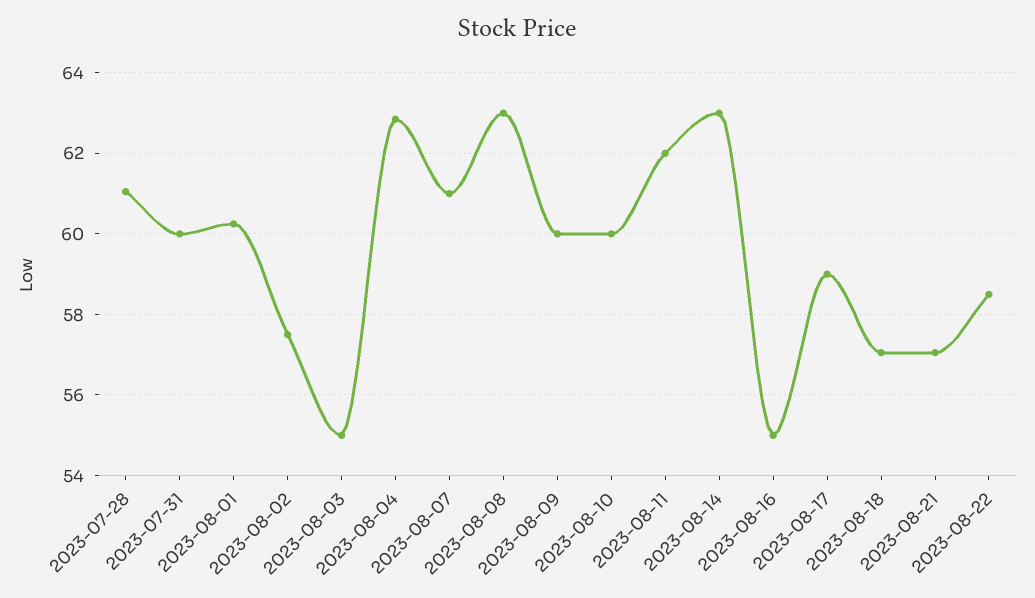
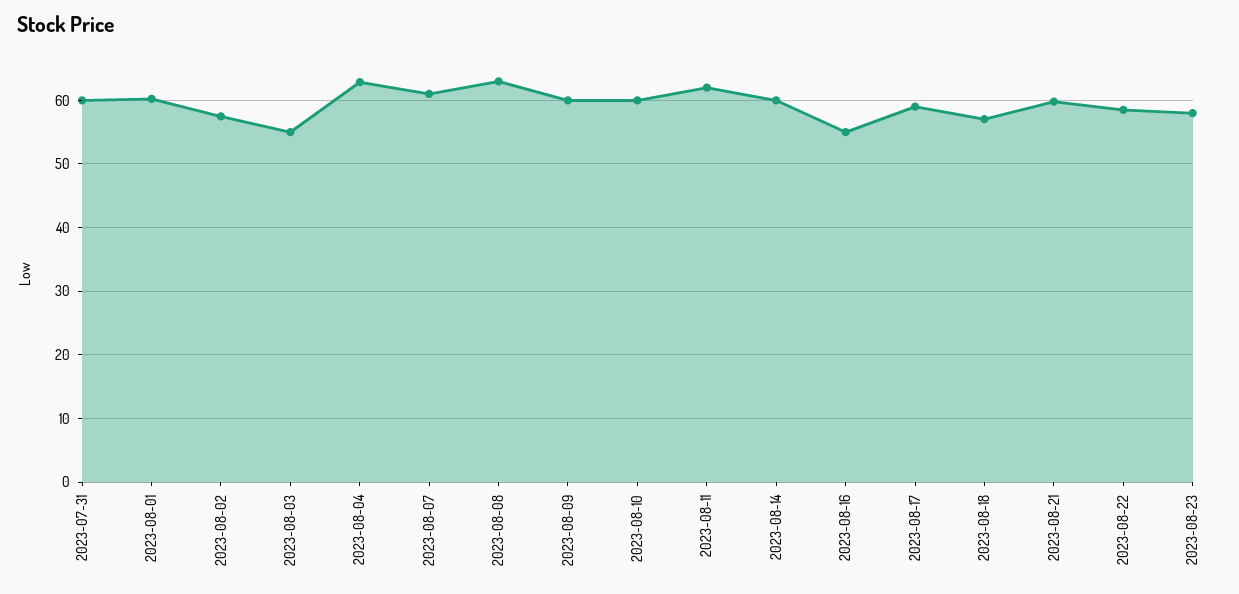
2023-07-28: 61 -> none
2023-08-14: 63 -> 60
2023-08-21: 57 -> 60
2023-08-23: none -> 58

